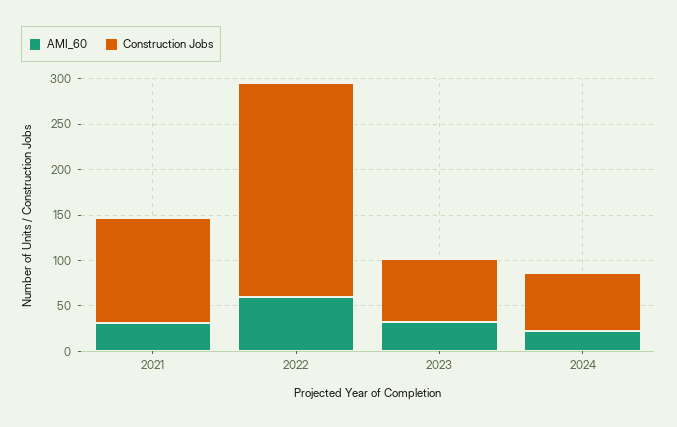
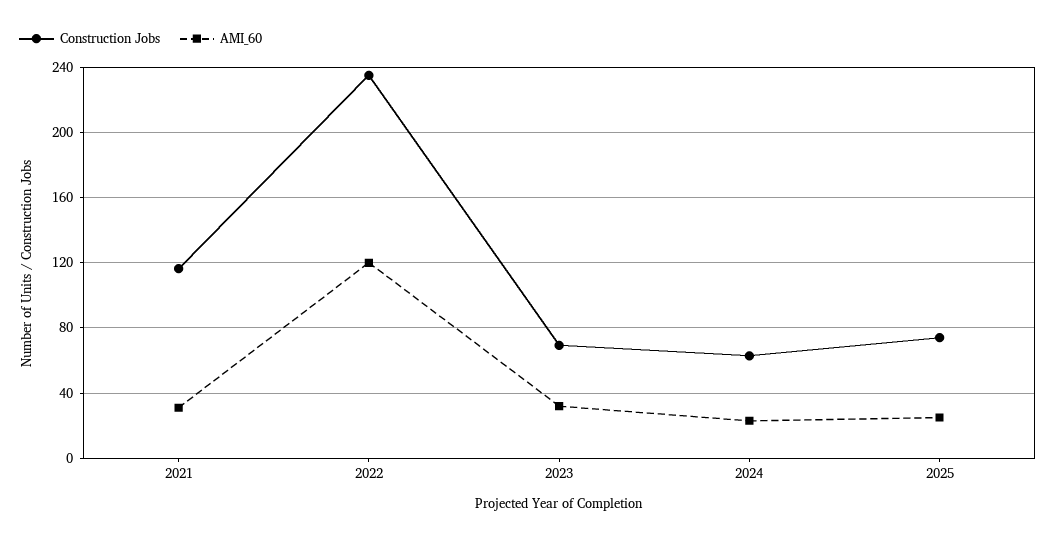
AMI_60, 2022: 60 -> 120
Construction Jobs, 2025: none -> 75
AMI_60, 2025: none -> 25

